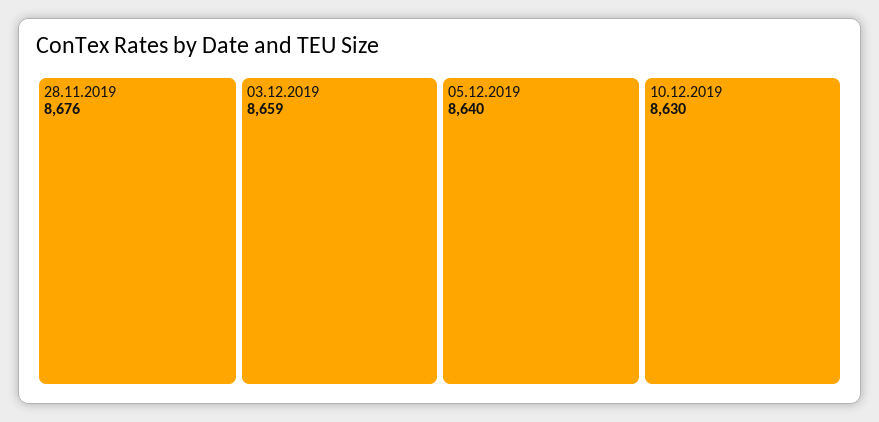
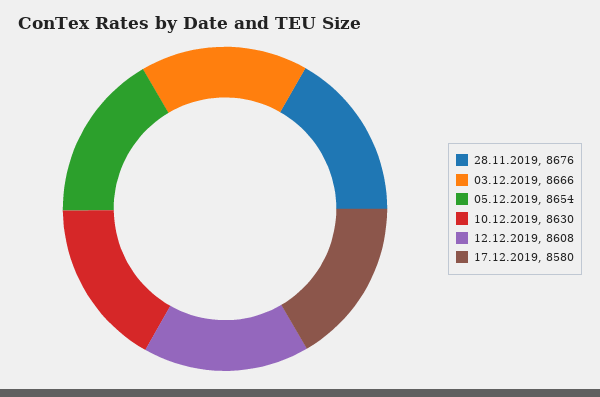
03.12.2019: 8659 -> 8666
05.12.2019: 8640 -> 8654
12.12.2019: none -> 8608
17.12.2019: none -> 8580

